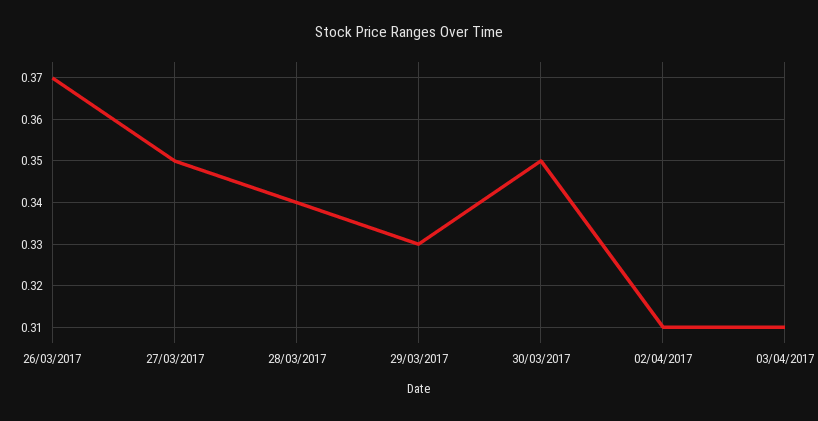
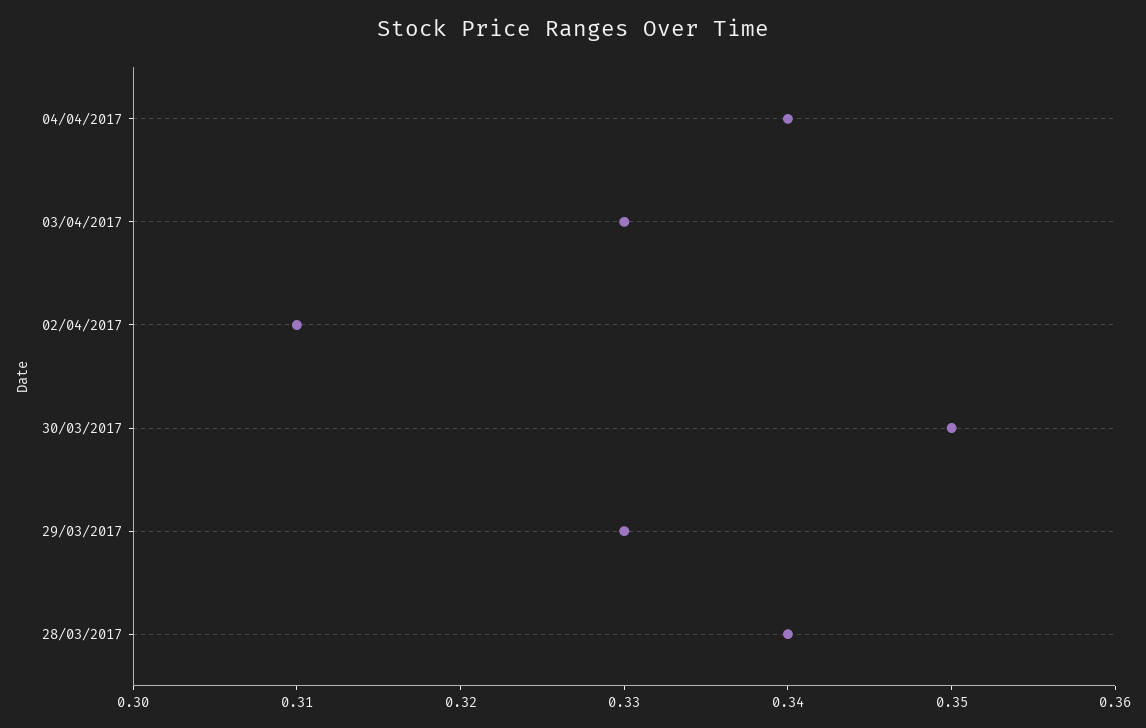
26/03/2017: 0.37 -> none
27/03/2017: 0.35 -> none
03/04/2017: 0.31 -> 0.33
04/04/2017: none -> 0.34

